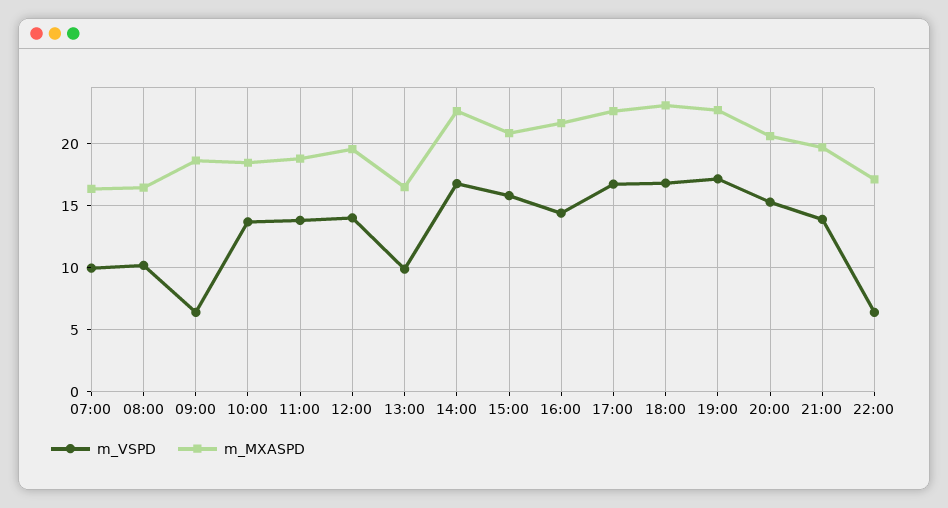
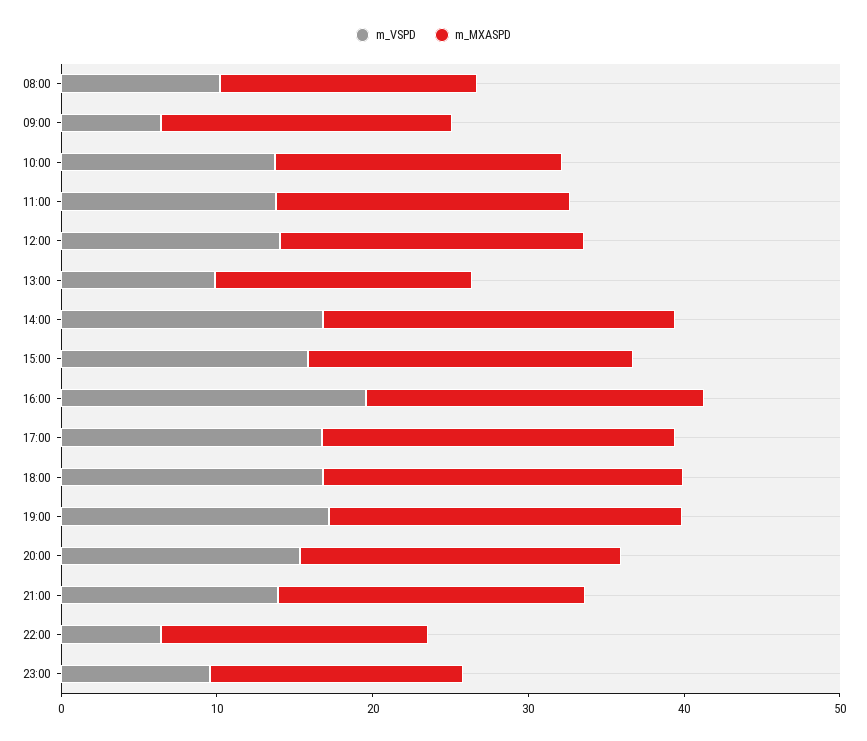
m_VSPD, 07:00: 10 -> none
m_MXASPD, 07:00: 16.5 -> none
m_VSPD, 16:00: 14.5 -> 20
m_VSPD, 23:00: none -> 10
m_MXASPD, 23:00: none -> 16

